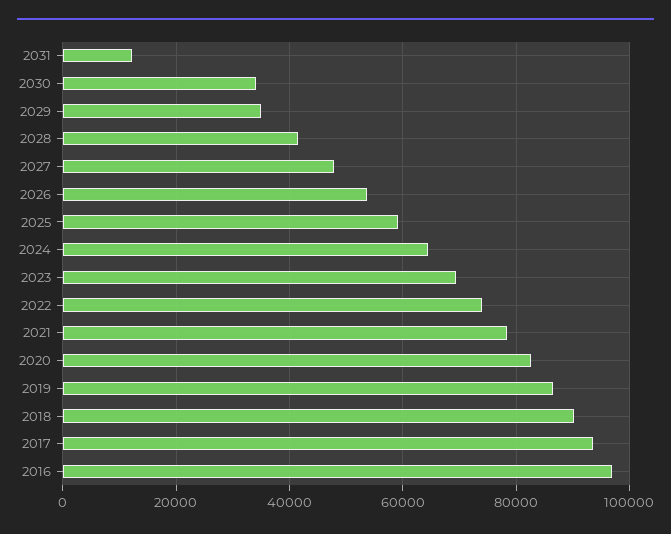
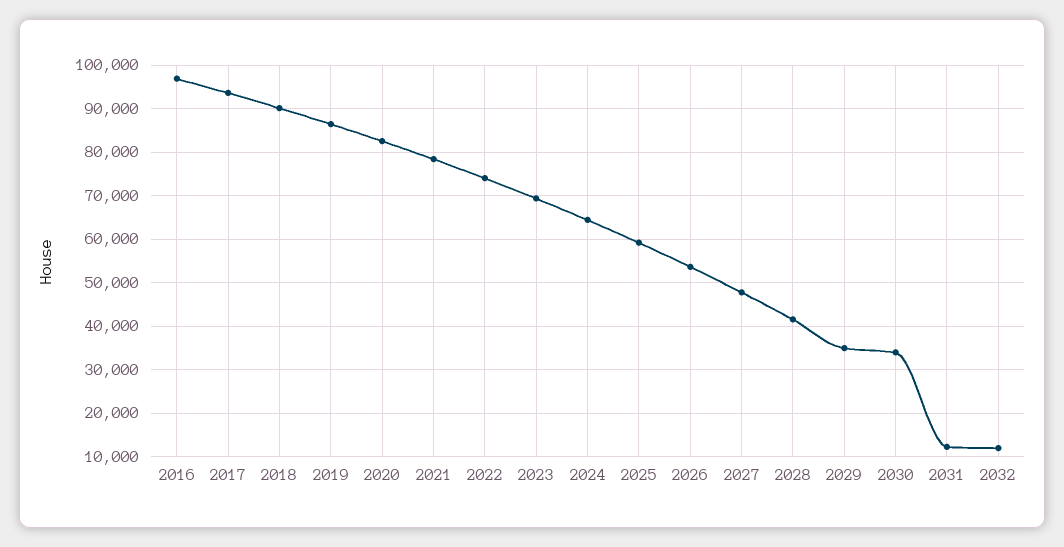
2032: none -> 12000

